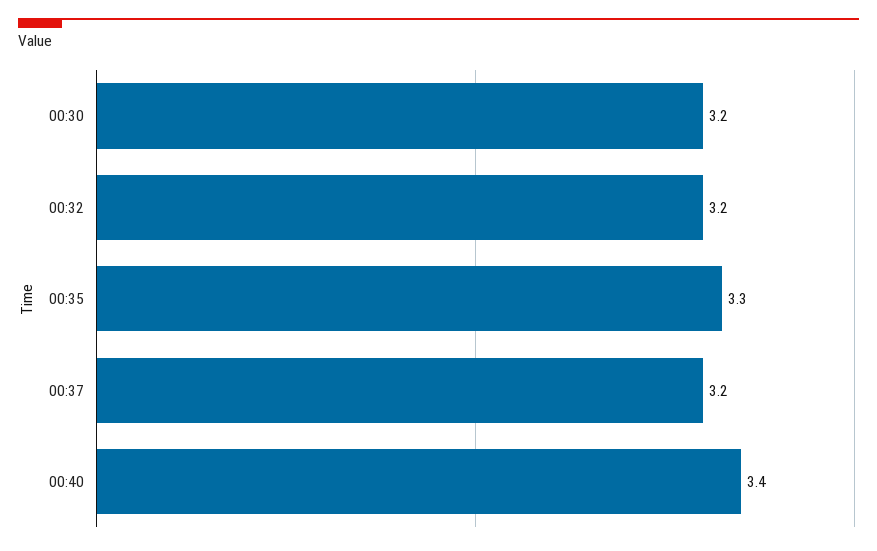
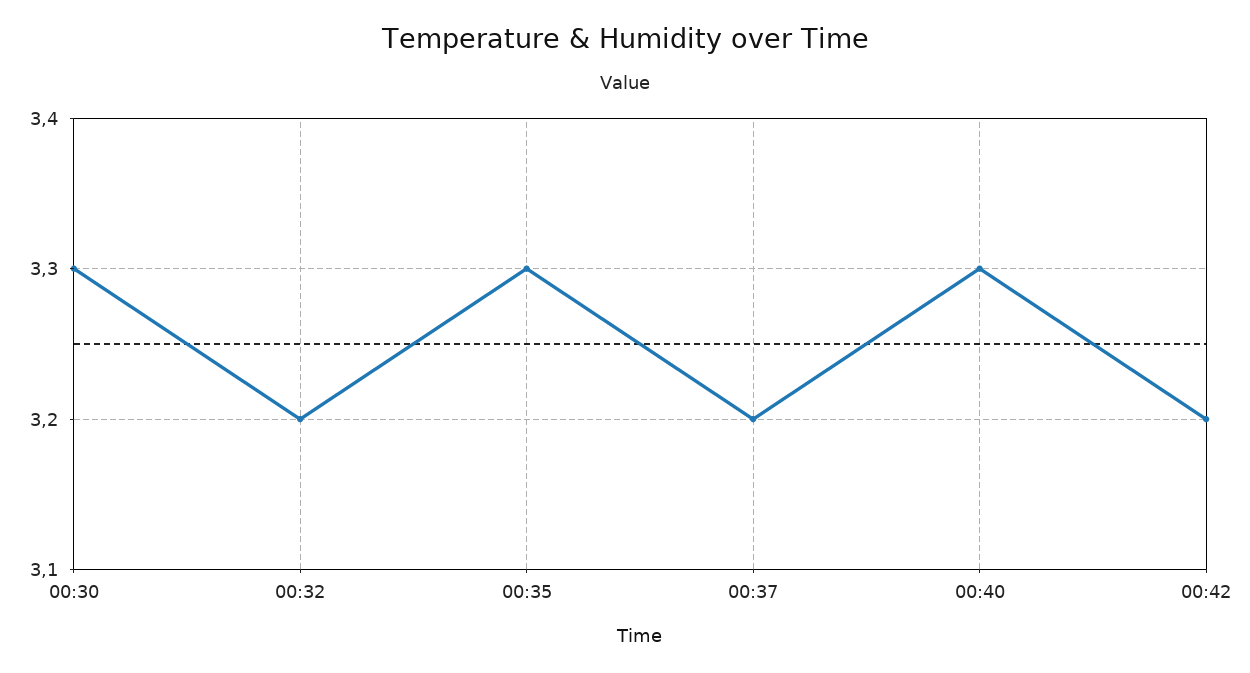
00:30: 3.2 -> 3.3
00:40: 3.4 -> 3.3
00:42: none -> 3.2

